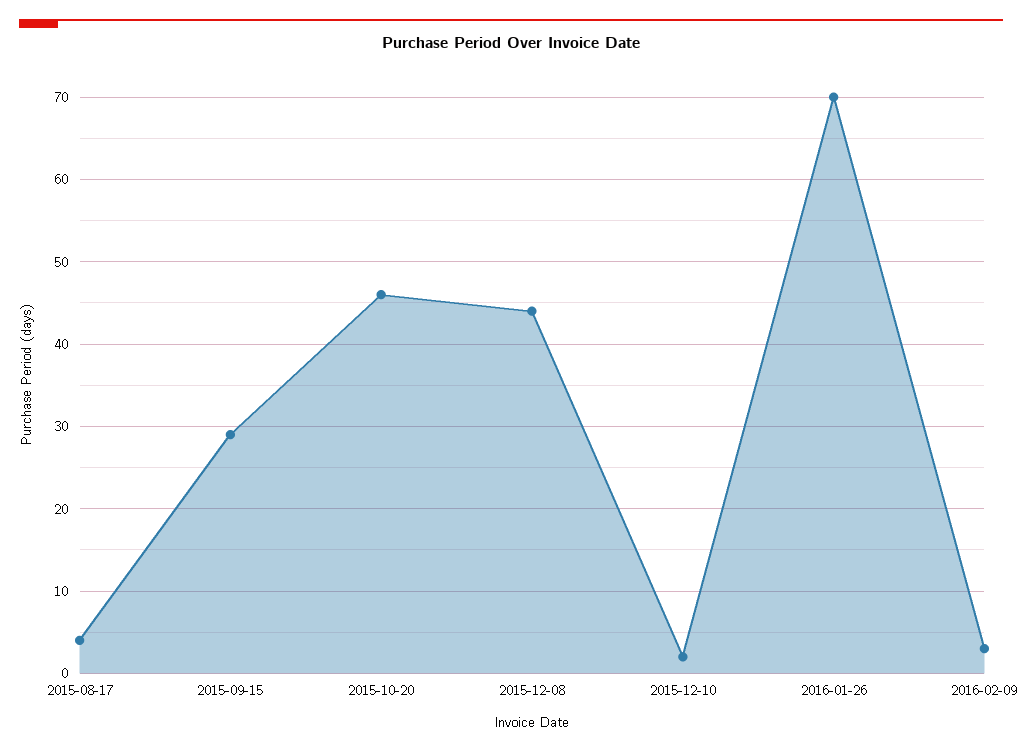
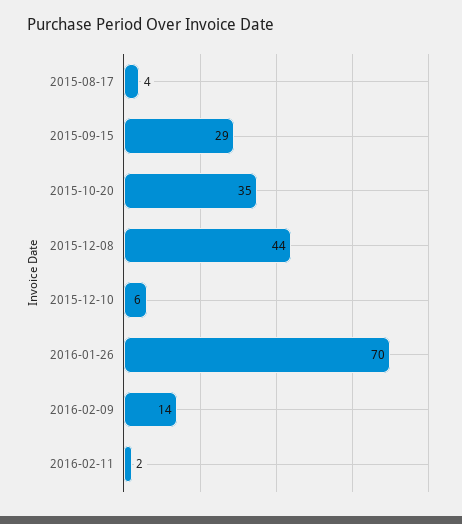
2015-10-20: 46 -> 35
2015-12-10: 2 -> 6
2016-02-09: 3 -> 14
2016-02-11: none -> 2

